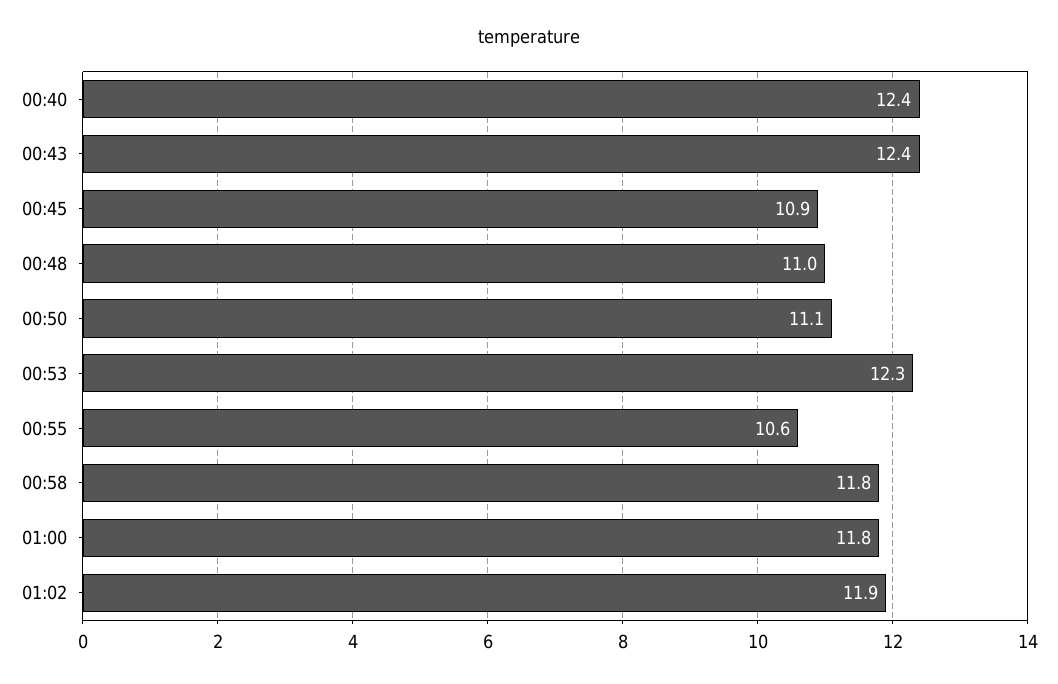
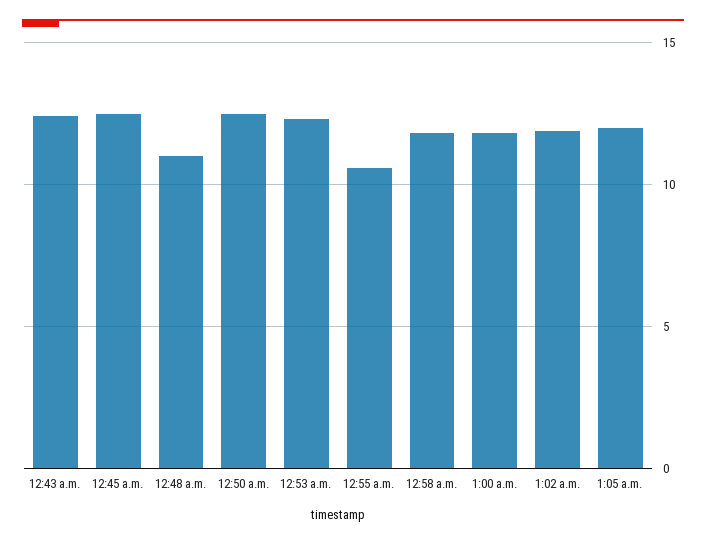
00:40: 12.4 -> none
00:45: 10.9 -> 12.5
00:50: 11.1 -> 12.5
1:05 a.m.: none -> 12

